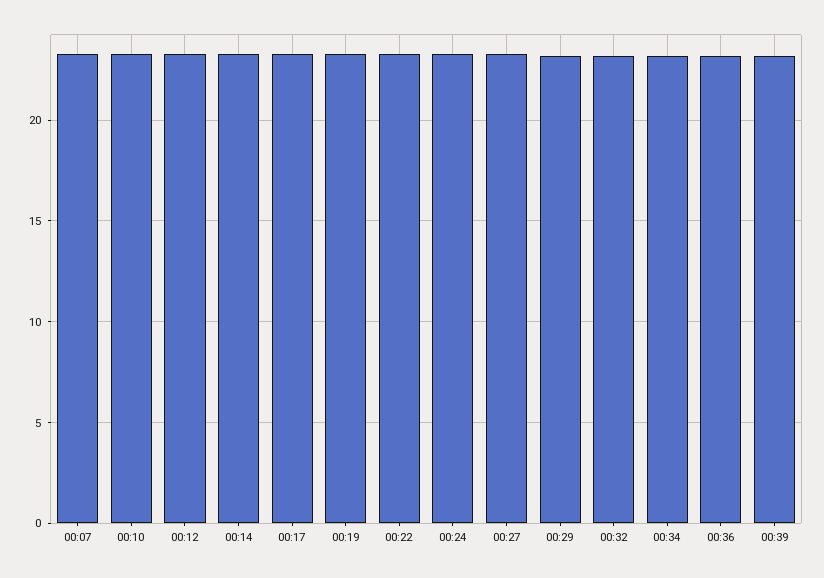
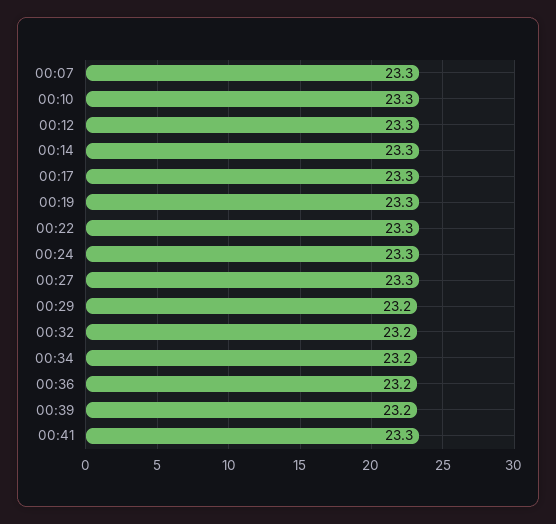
00:41: none -> 23.3

